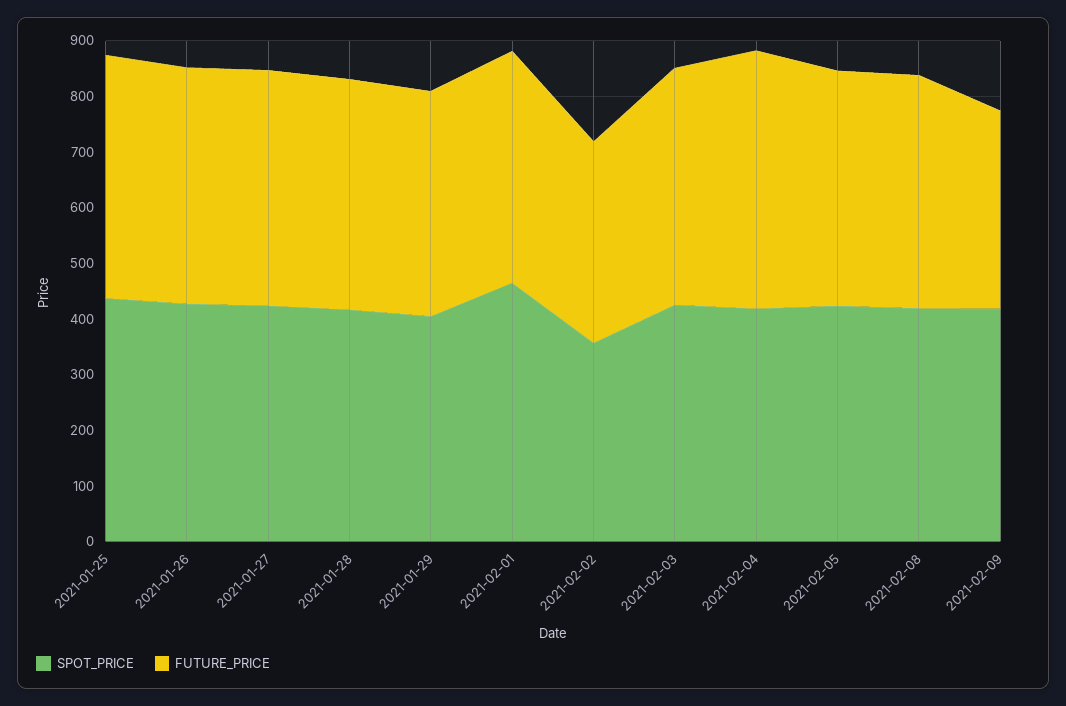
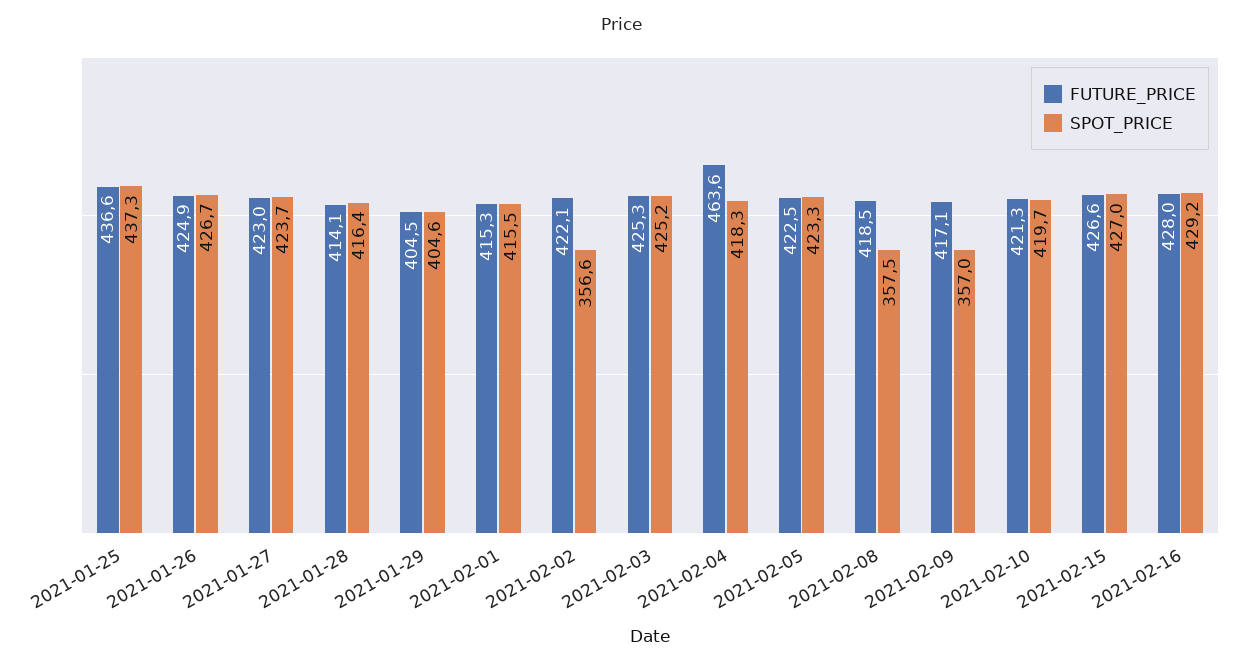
SPOT_PRICE, 2021-02-01: 460 -> 415.5
FUTURE_PRICE, 2021-02-02: 360 -> 422.1
SPOT_PRICE, 2021-02-08: 420 -> 357.5
SPOT_PRICE, 2021-02-09: 420 -> 357
FUTURE_PRICE, 2021-02-09: 360 -> 417.1
FUTURE_PRICE, 2021-02-10: none -> 421.3
SPOT_PRICE, 2021-02-10: none -> 419.7
FUTURE_PRICE, 2021-02-15: none -> 426.6
SPOT_PRICE, 2021-02-15: none -> 427
FUTURE_PRICE, 2021-02-16: none -> 428
SPOT_PRICE, 2021-02-16: none -> 429.2

